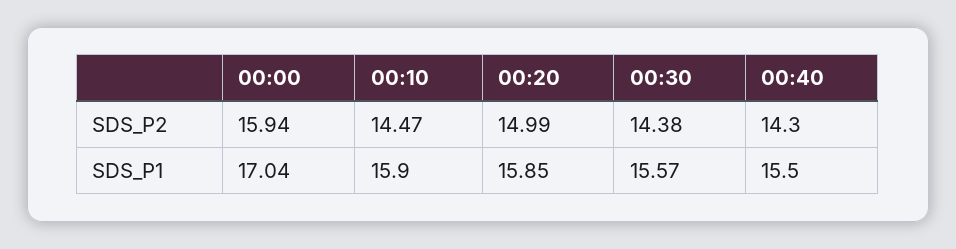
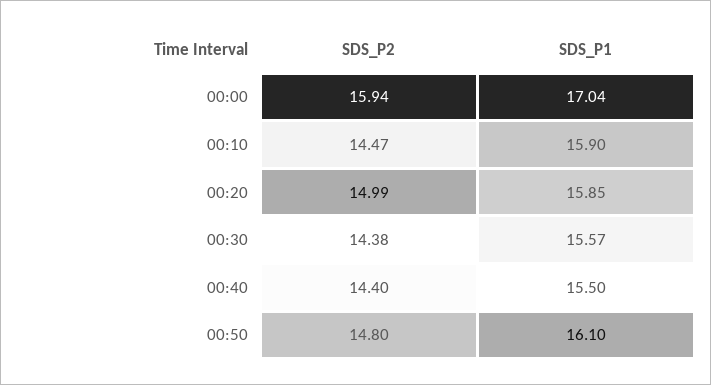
00:40, SDS_P2: 14.3 -> 14.4
00:50, SDS_P2: none -> 14.8
00:50, SDS_P1: none -> 16.1

